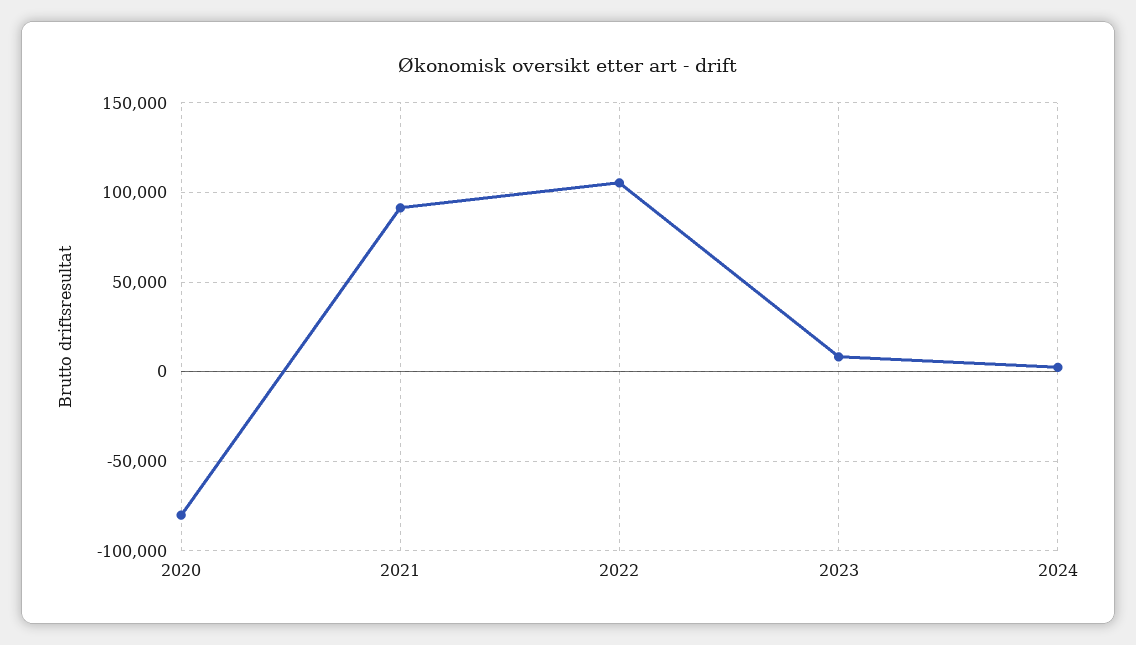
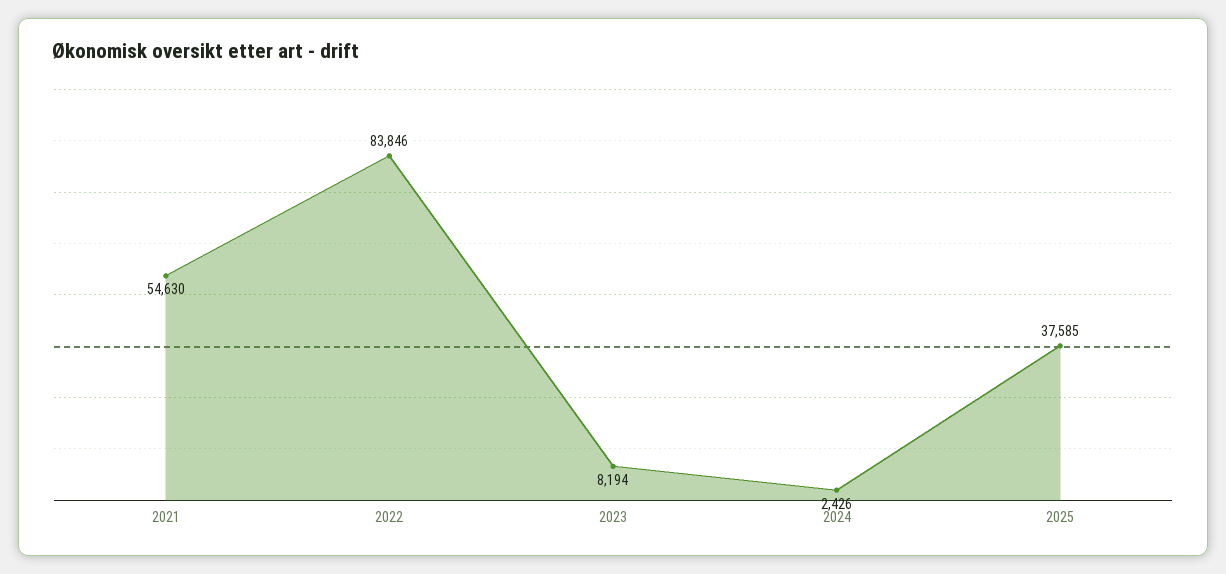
2020: -80000 -> none
2021: 90000 -> 54630
2022: 105000 -> 83846
2025: none -> 37585

